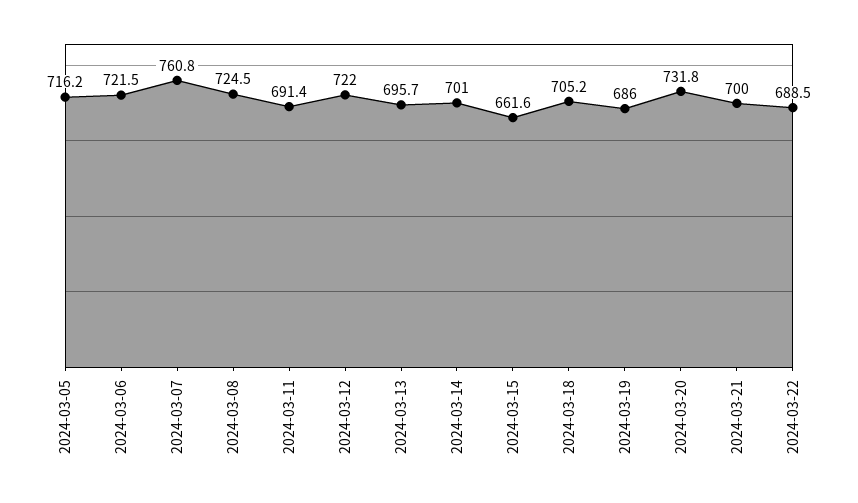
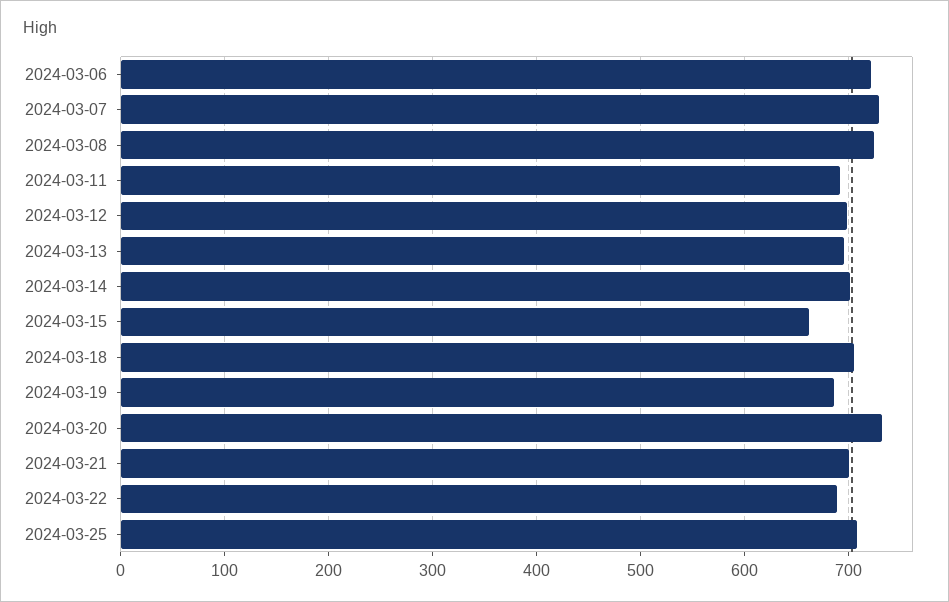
2024-03-05: 716.2 -> none
2024-03-07: 760.8 -> 730
2024-03-12: 722 -> 700
2024-03-25: none -> 710

